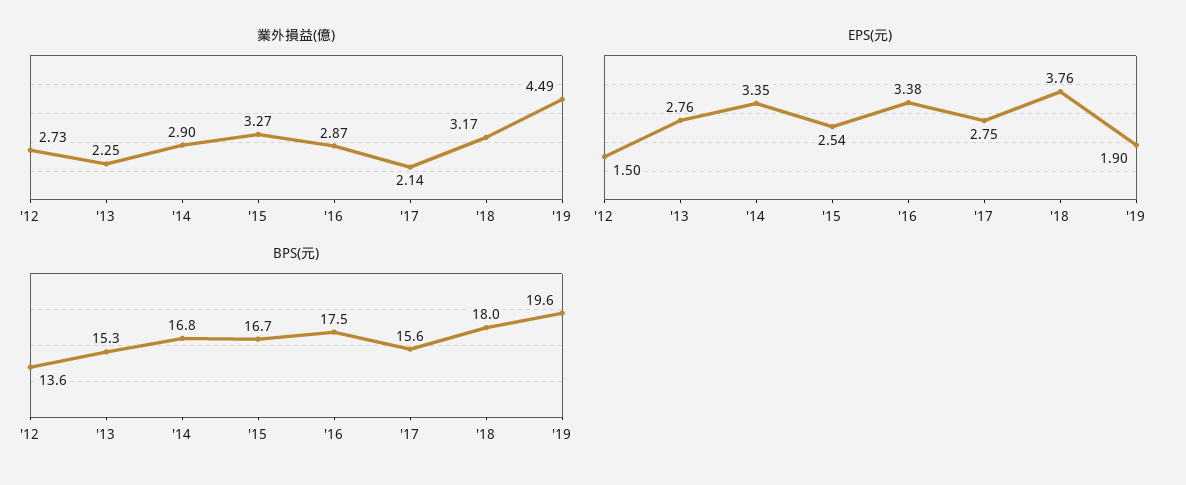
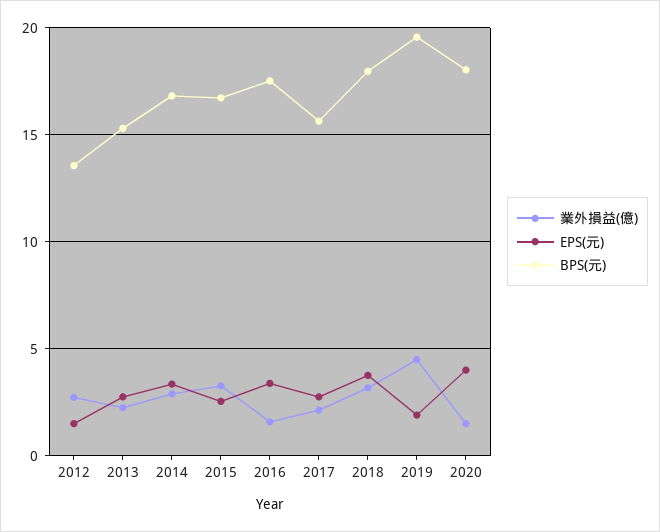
業外損益(億), '16: 2.87 -> 1.5
業外損益(億), 2020: none -> 1.5
EPS(元), 2020: none -> 4
BPS(元), 2020: none -> 18

